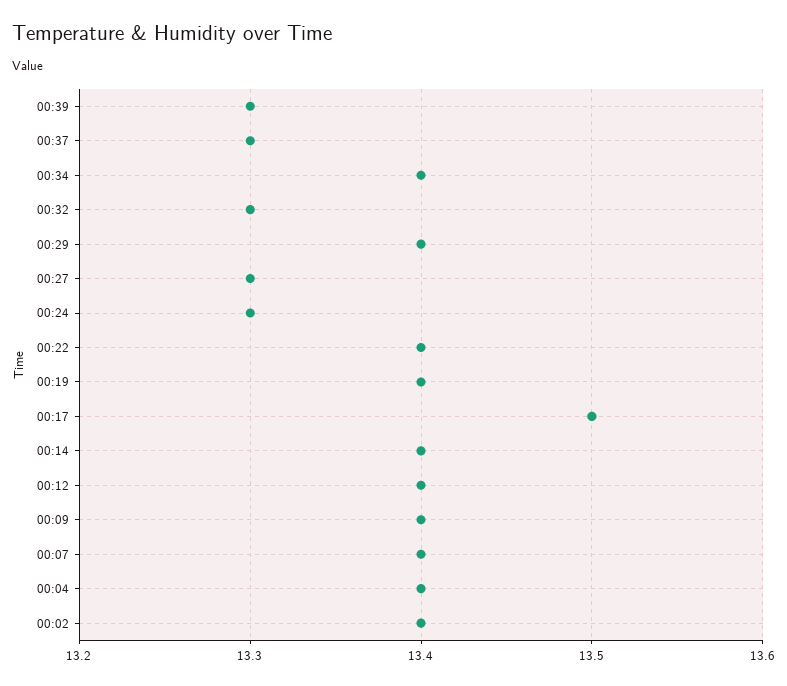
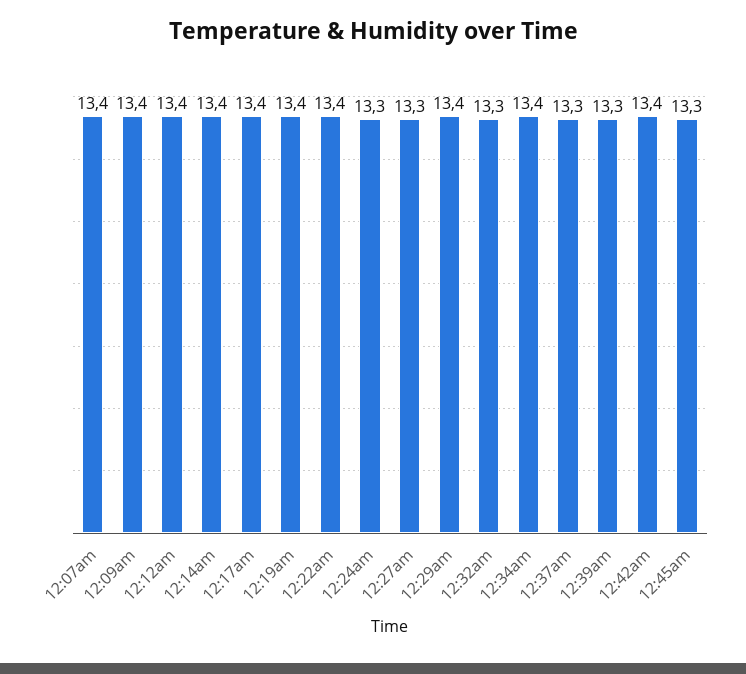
00:17: 13.5 -> 13.4
00:04: 13.4 -> none
00:02: 13.4 -> none
12:42am: none -> 13.4
12:45am: none -> 13.3

